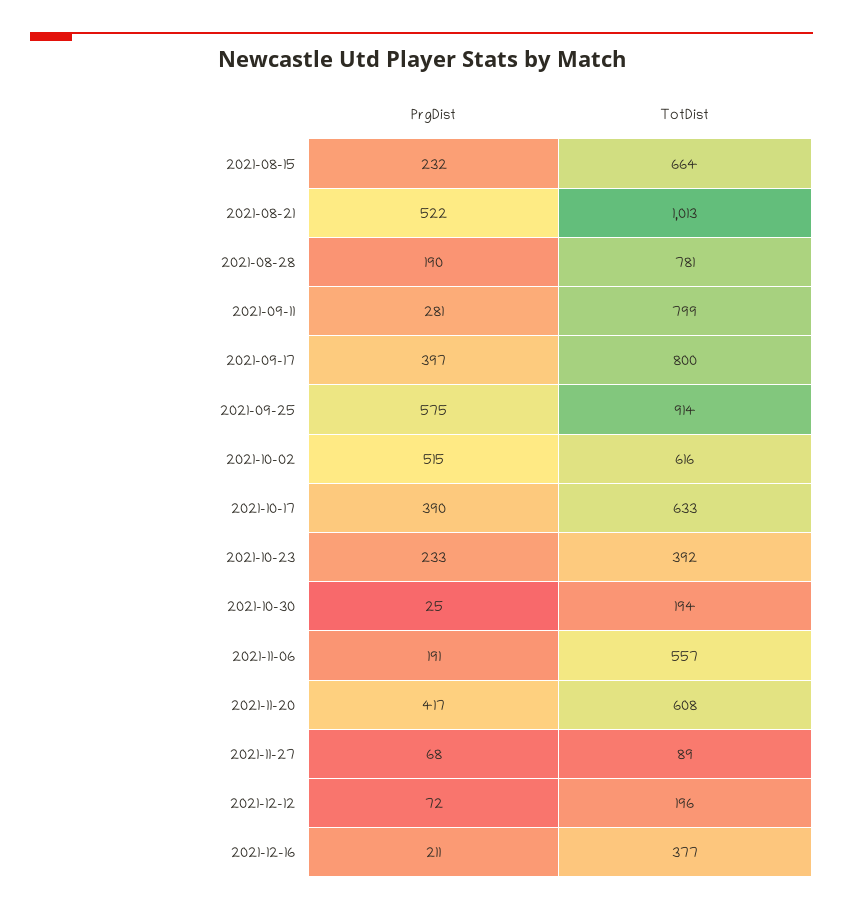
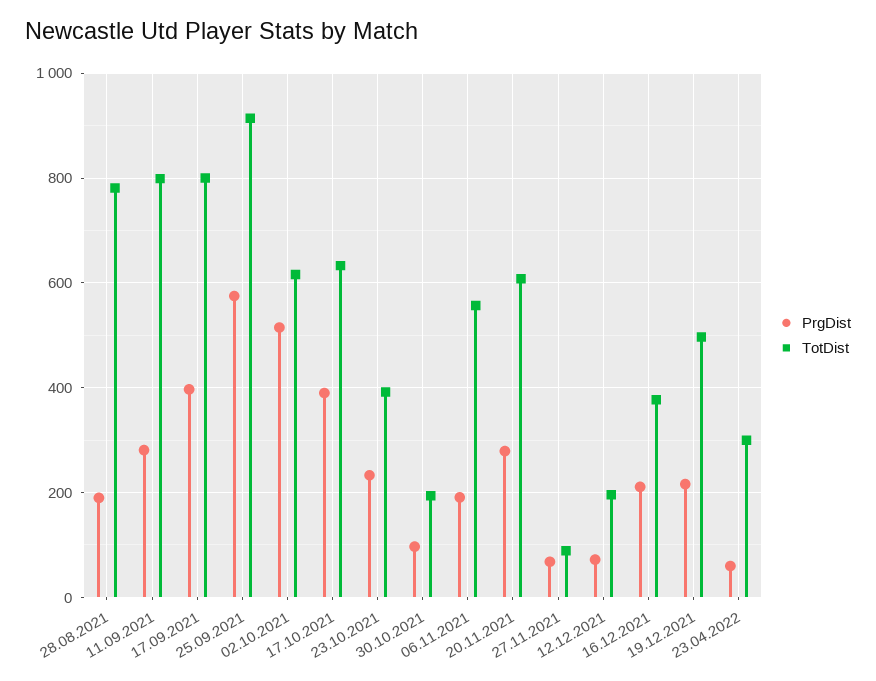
PrgDist, 2021-08-15: 232 -> none
TotDist, 2021-08-15: 664 -> none
PrgDist, 2021-08-21: 522 -> none
TotDist, 2021-08-21: 1013 -> none
PrgDist, 2021-10-30: 25 -> 100
PrgDist, 2021-11-20: 417 -> 280
PrgDist, 19.12.2021: none -> 220
TotDist, 19.12.2021: none -> 500
PrgDist, 23.04.2022: none -> 60
TotDist, 23.04.2022: none -> 300

